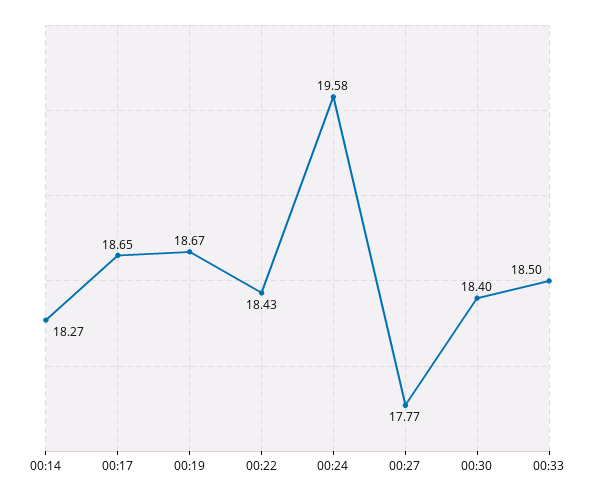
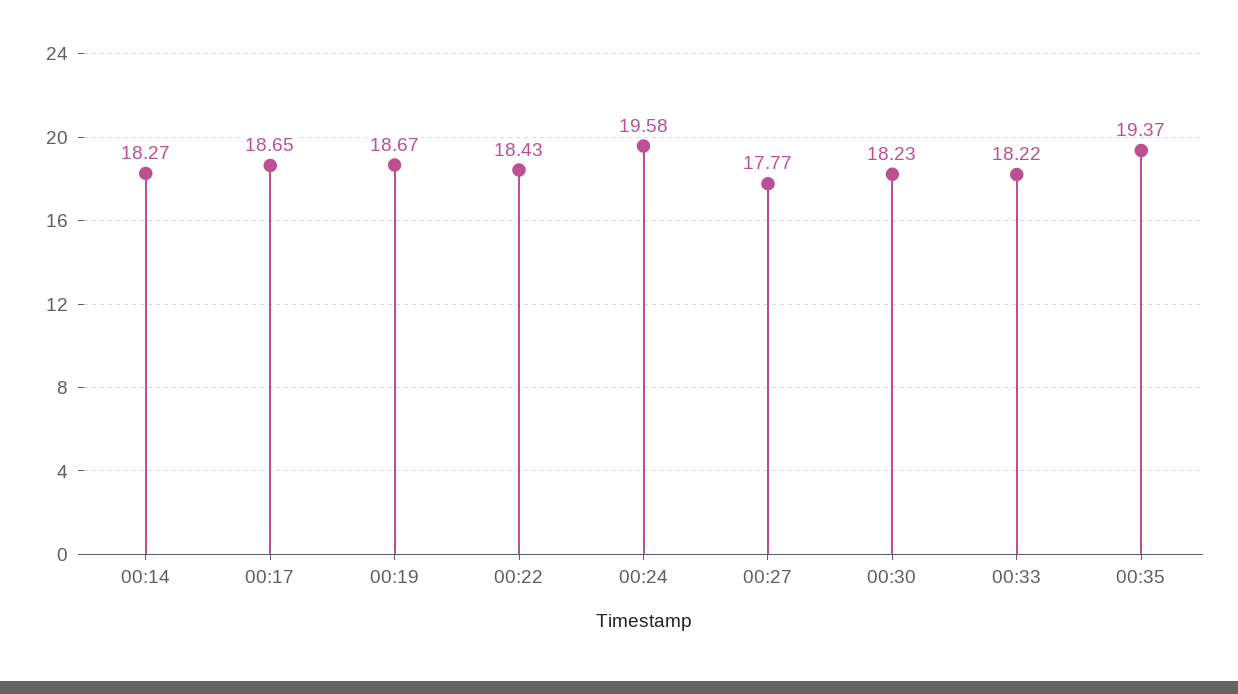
00:30: 18.4 -> 18.23
00:33: 18.5 -> 18.22
00:35: none -> 19.37

